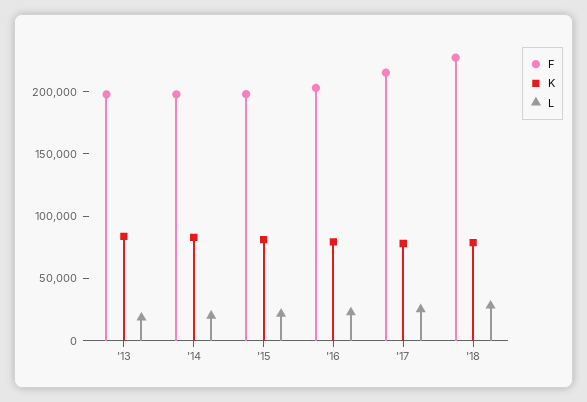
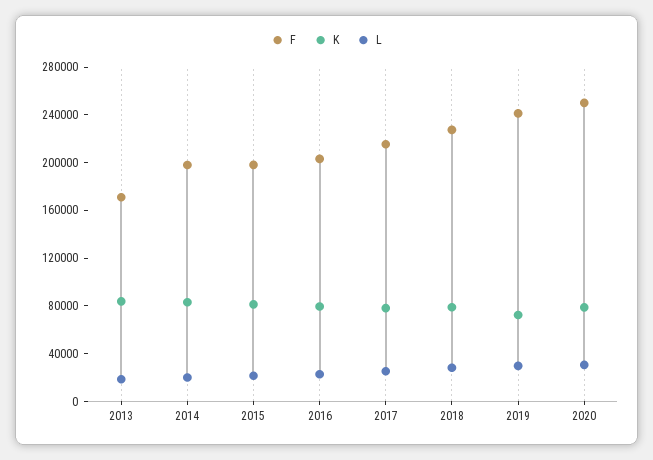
F, '13: 200000 -> 170000
F, 2019: none -> 240000
K, 2019: none -> 70000
L, 2019: none -> 30000
F, 2020: none -> 250000
K, 2020: none -> 80000
L, 2020: none -> 30000

